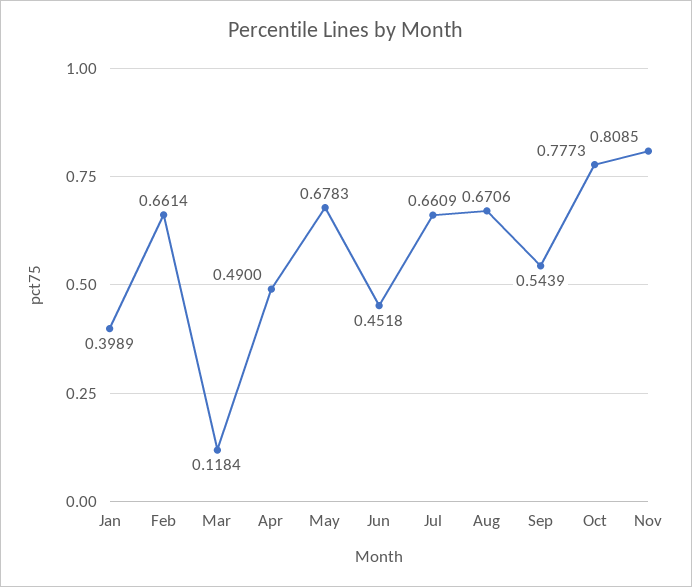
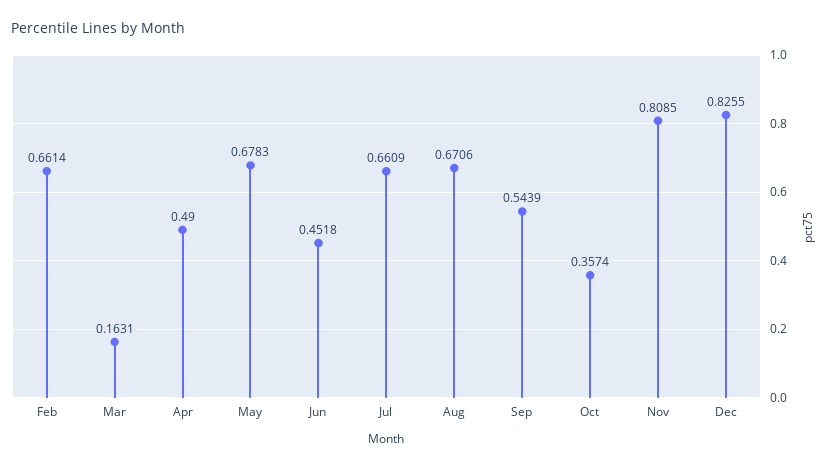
Jan: 0.3989 -> none
Mar: 0.1184 -> 0.1631
Oct: 0.7773 -> 0.3574
Dec: none -> 0.8255

